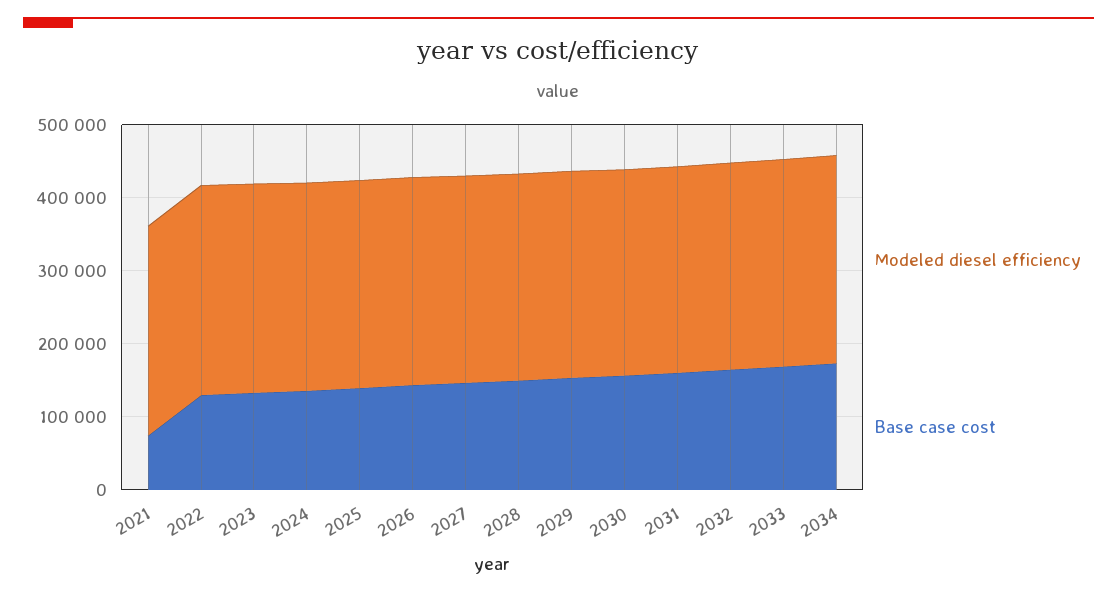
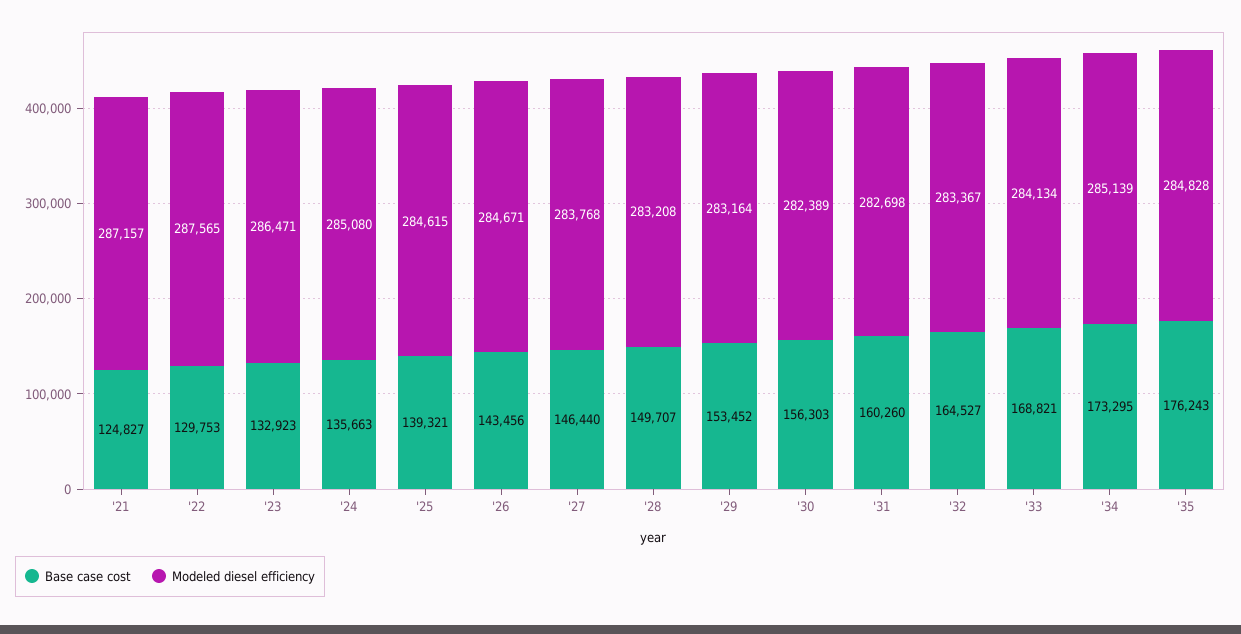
Base case cost, 2021: 80000 -> 124827
Base case cost, '35: none -> 176243
Modeled diesel efficiency, '35: none -> 284828

